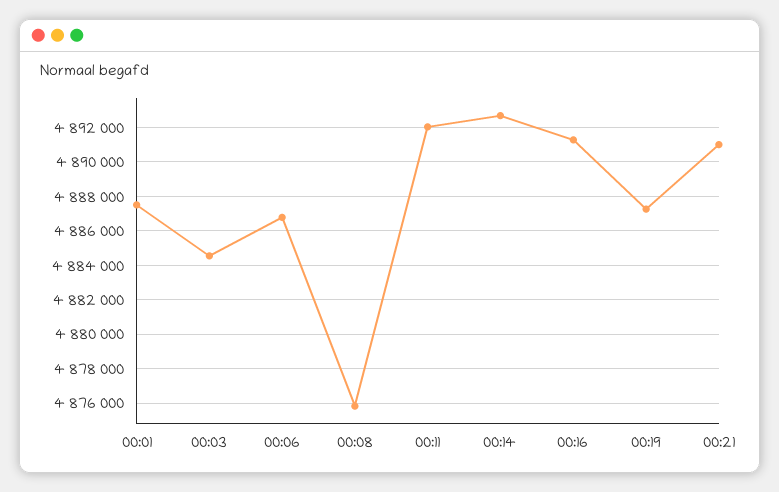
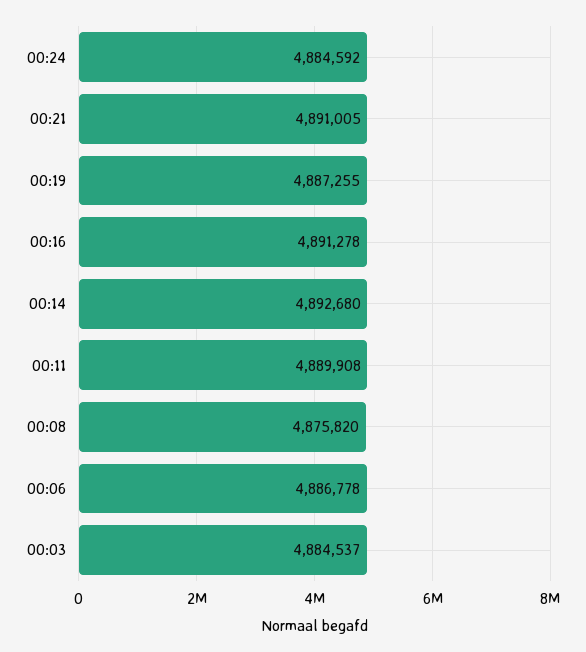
00:01: 4887500 -> none
00:11: 4892000 -> 4889908
00:24: none -> 4884592

